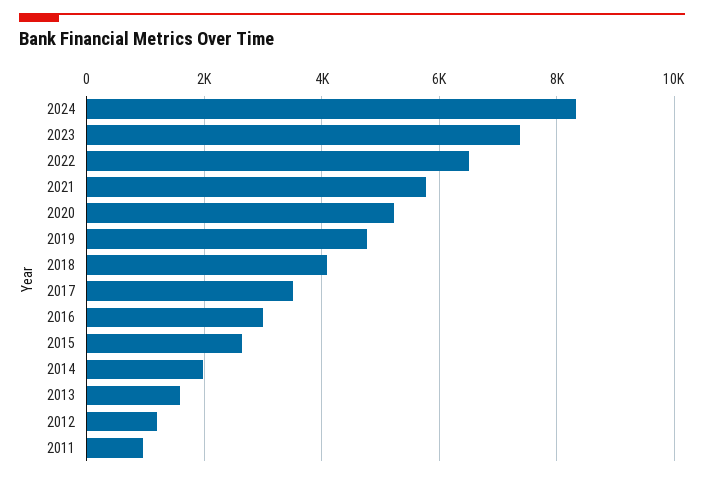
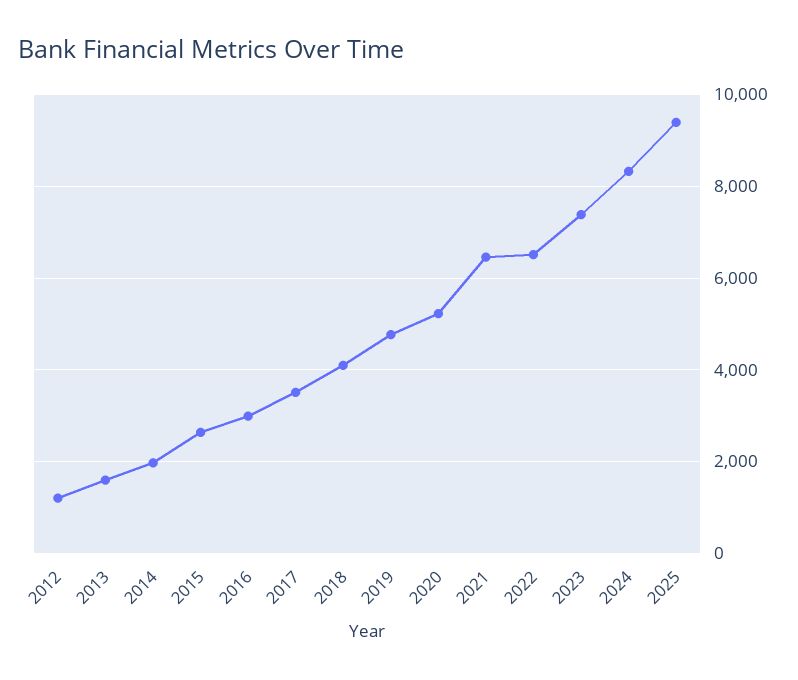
2021: 5800 -> 6400
2011: 1000 -> none
2025: none -> 9400

